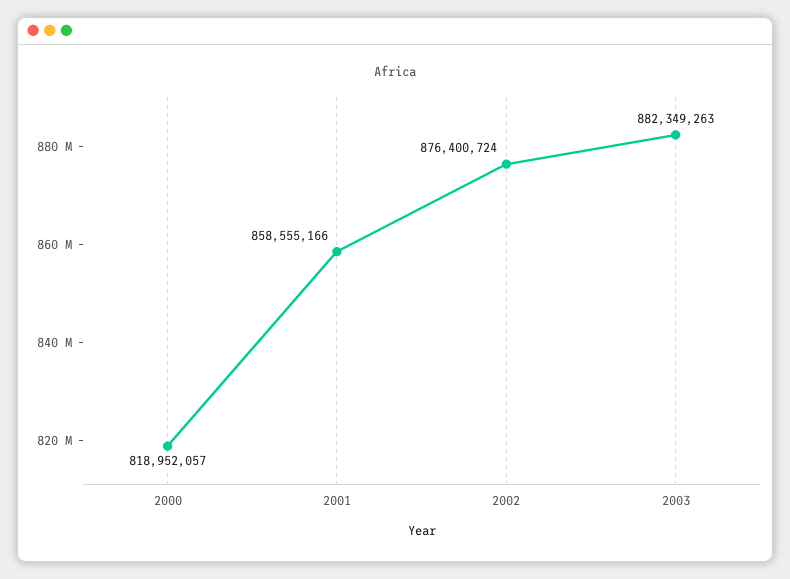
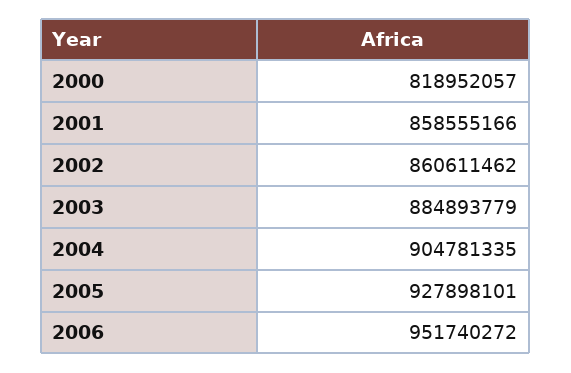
2002: 876400724 -> 860611462
2003: 882349263 -> 884893779
2004: none -> 904781335
2005: none -> 927898101
2006: none -> 951740272

